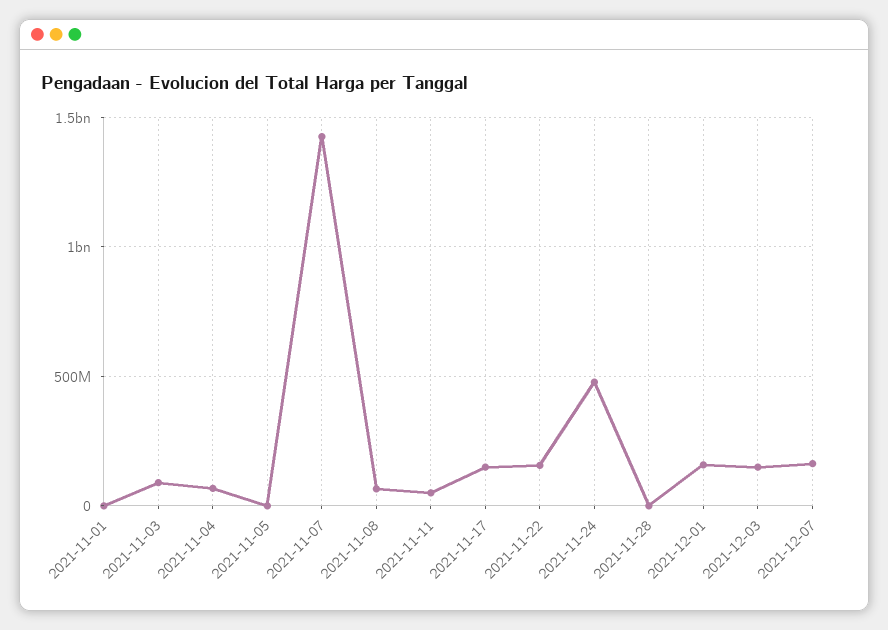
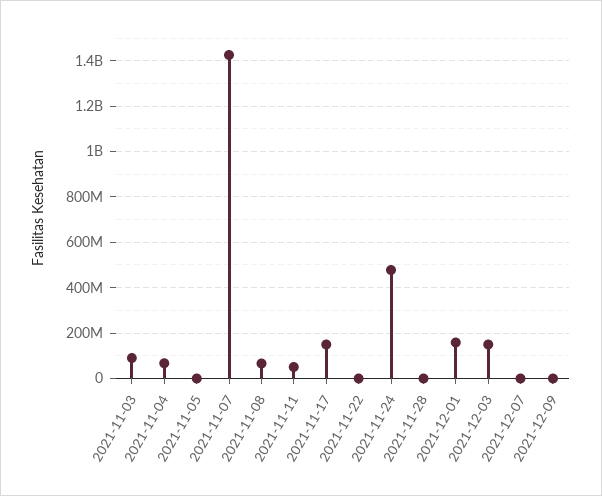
2021-11-01: 0 -> none
2021-11-22: 150000000 -> 0
2021-12-07: 150000000 -> 0
2021-12-09: none -> 0

